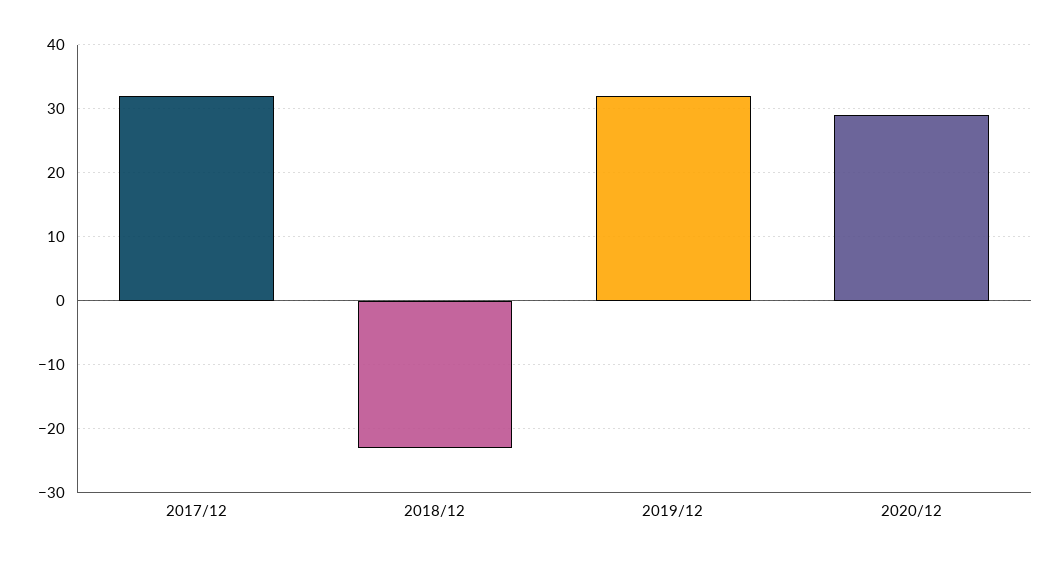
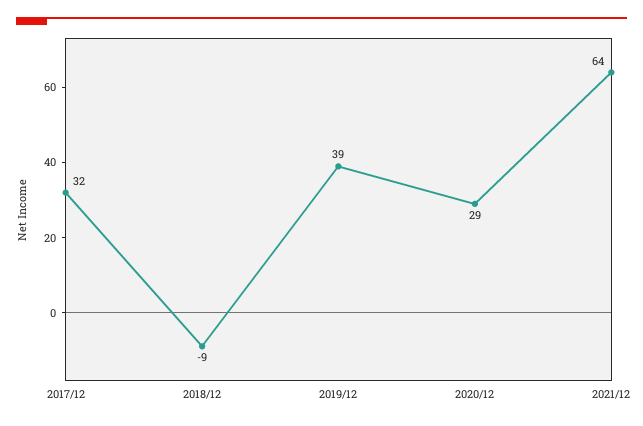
2018/12: -23 -> -9
2019/12: 32 -> 39
2021/12: none -> 64

